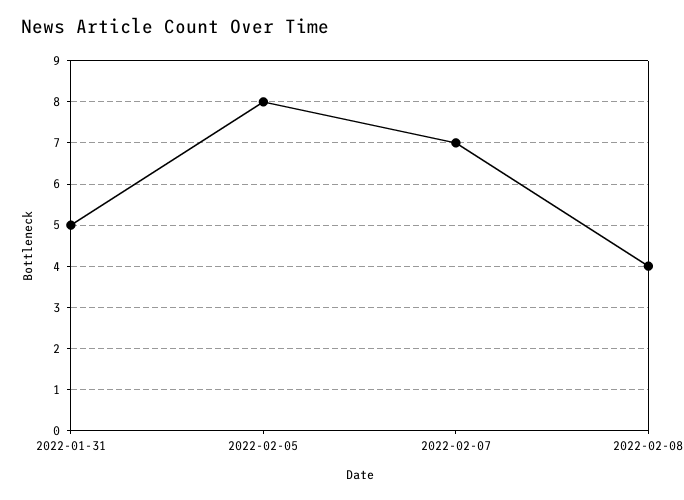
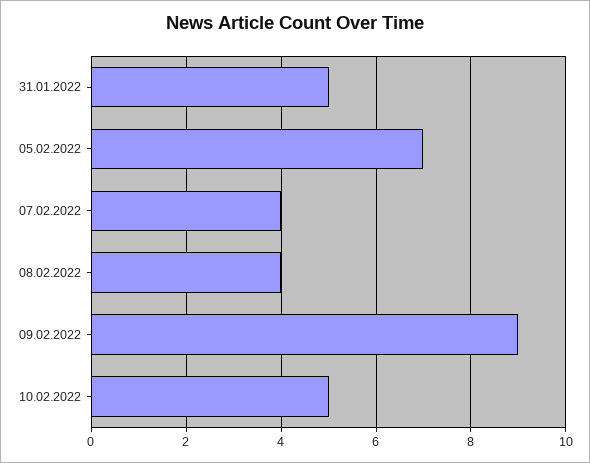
2022-02-05: 8 -> 7
2022-02-07: 7 -> 4
09.02.2022: none -> 9
10.02.2022: none -> 5

